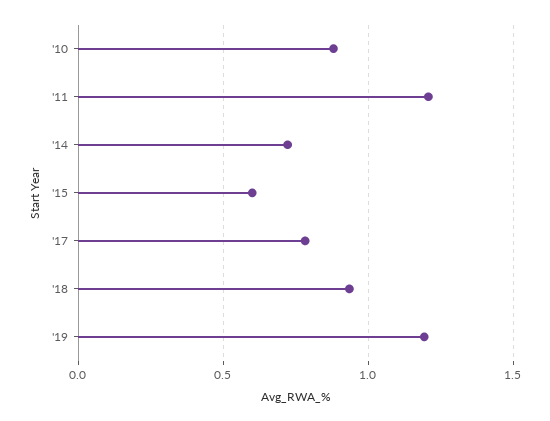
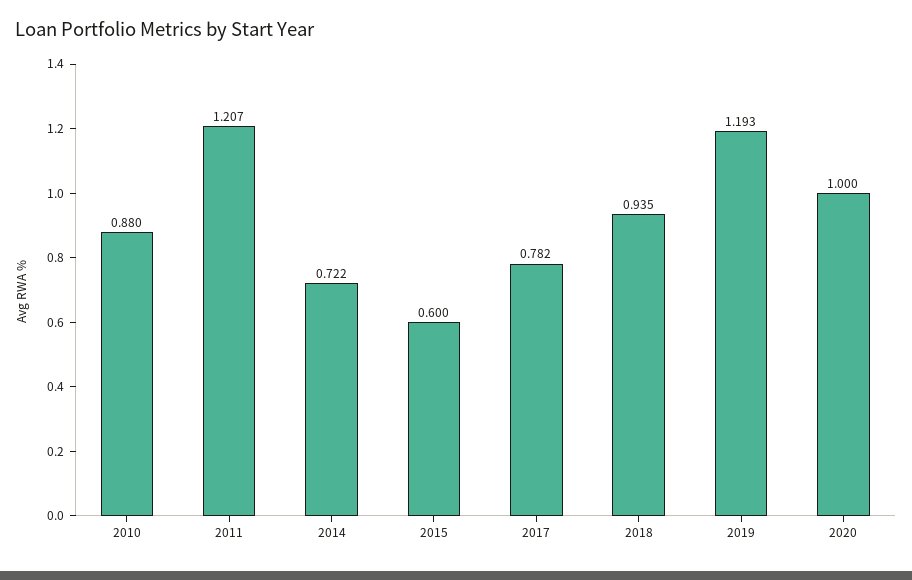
2020: none -> 1

